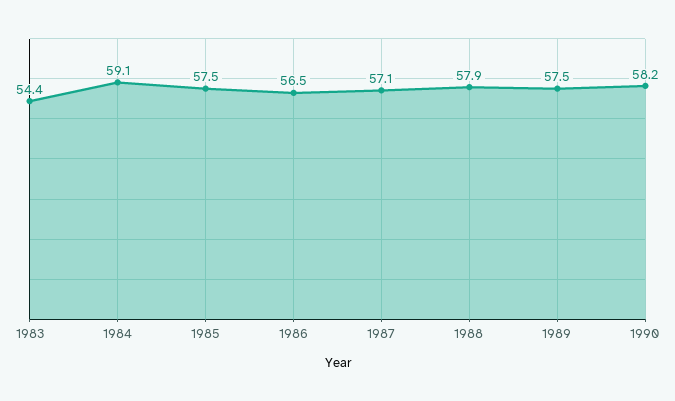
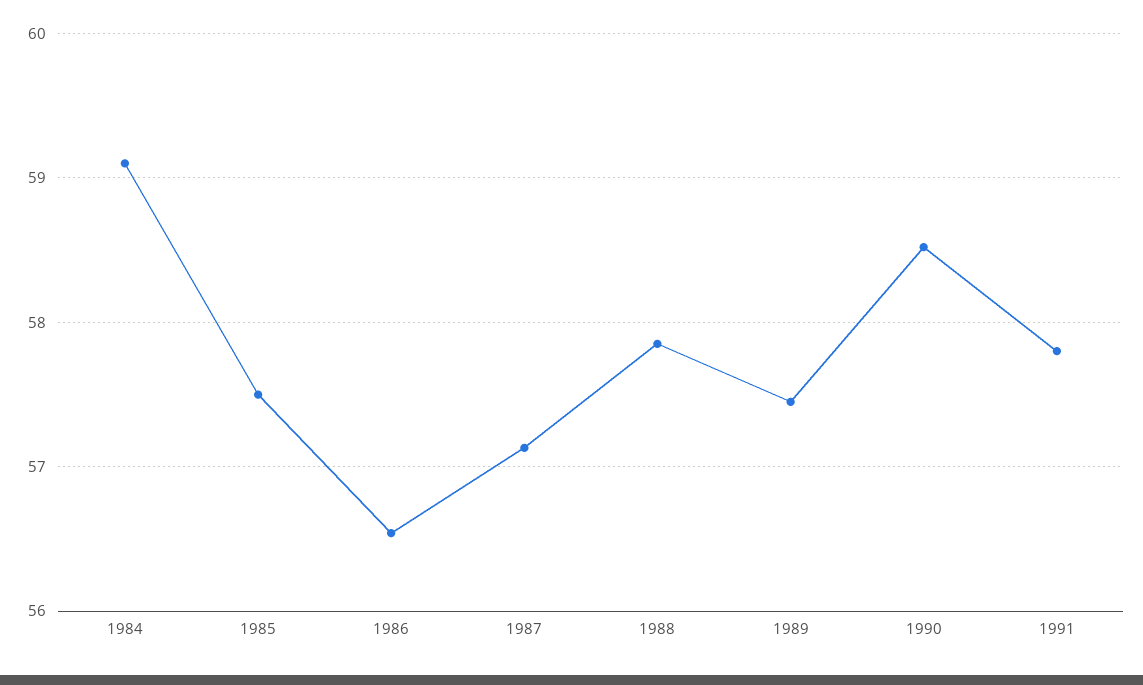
1983: 54.4 -> none
1990: 58.2 -> 58.5
1991: none -> 57.8

